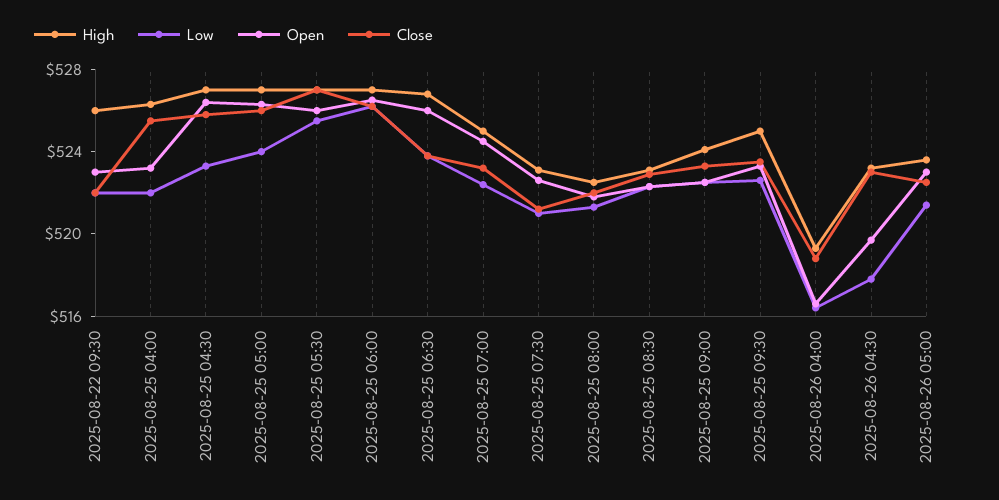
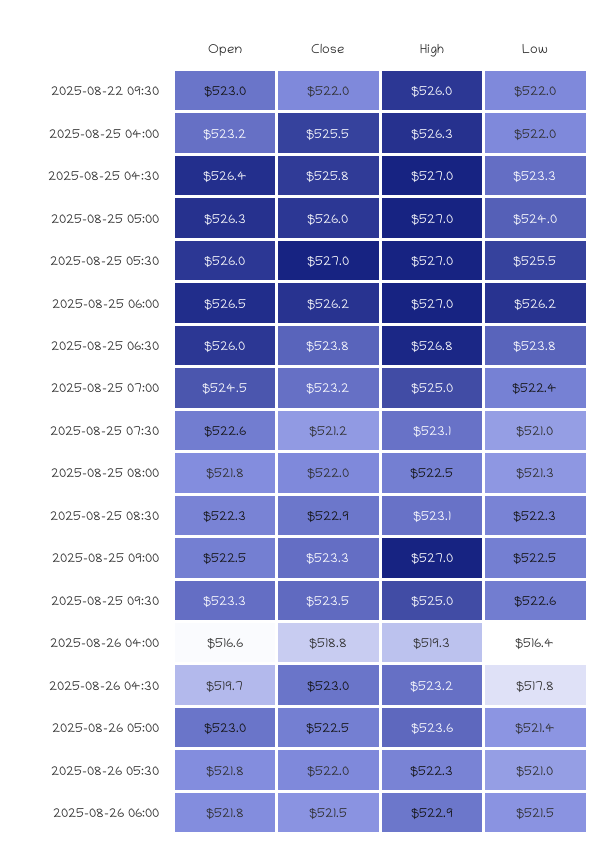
High, 2025-08-25 09:00: 524 -> 527
Open, 2025-08-26 05:30: none -> 521.8
Close, 2025-08-26 05:30: none -> 522
High, 2025-08-26 05:30: none -> 522.3
Low, 2025-08-26 05:30: none -> 521
Open, 2025-08-26 06:00: none -> 521.8
Close, 2025-08-26 06:00: none -> 521.5
High, 2025-08-26 06:00: none -> 522.9
Low, 2025-08-26 06:00: none -> 521.5

